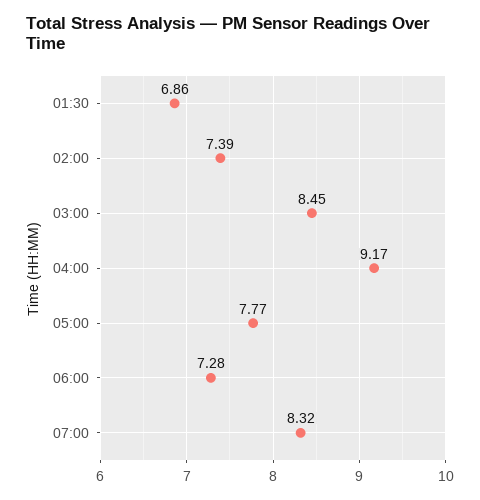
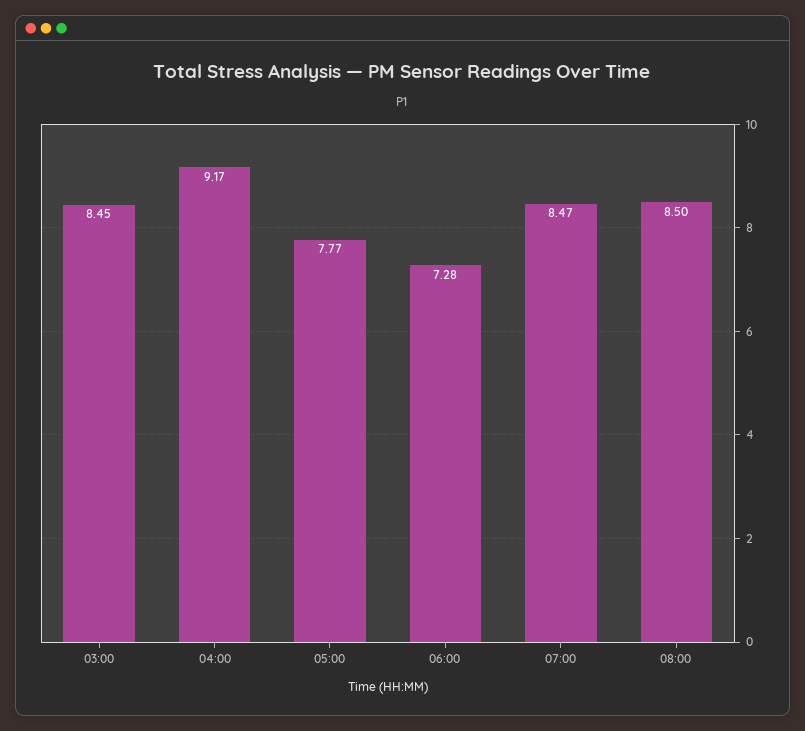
01:30: 6.86 -> none
02:00: 7.39 -> none
07:00: 8.32 -> 8.47
08:00: none -> 8.5

